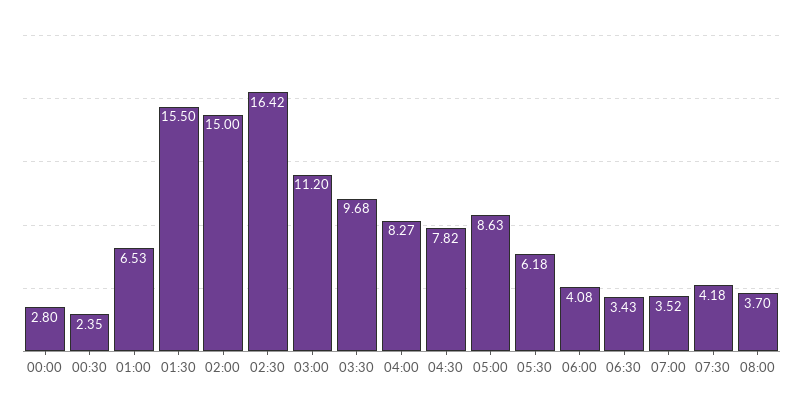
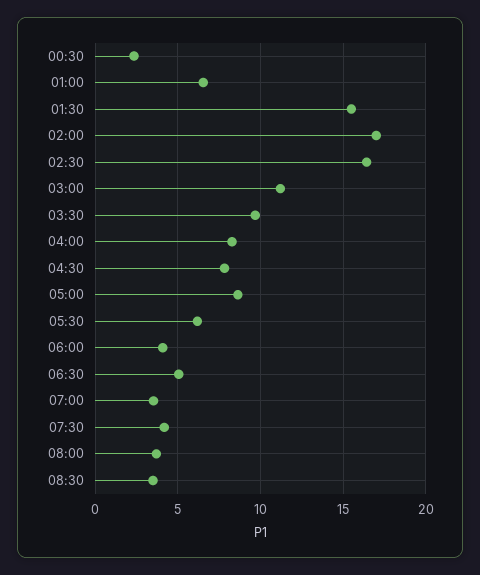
00:00: 2.8 -> none
02:00: 15 -> 17
06:30: 3.43 -> 5
08:30: none -> 3.5

